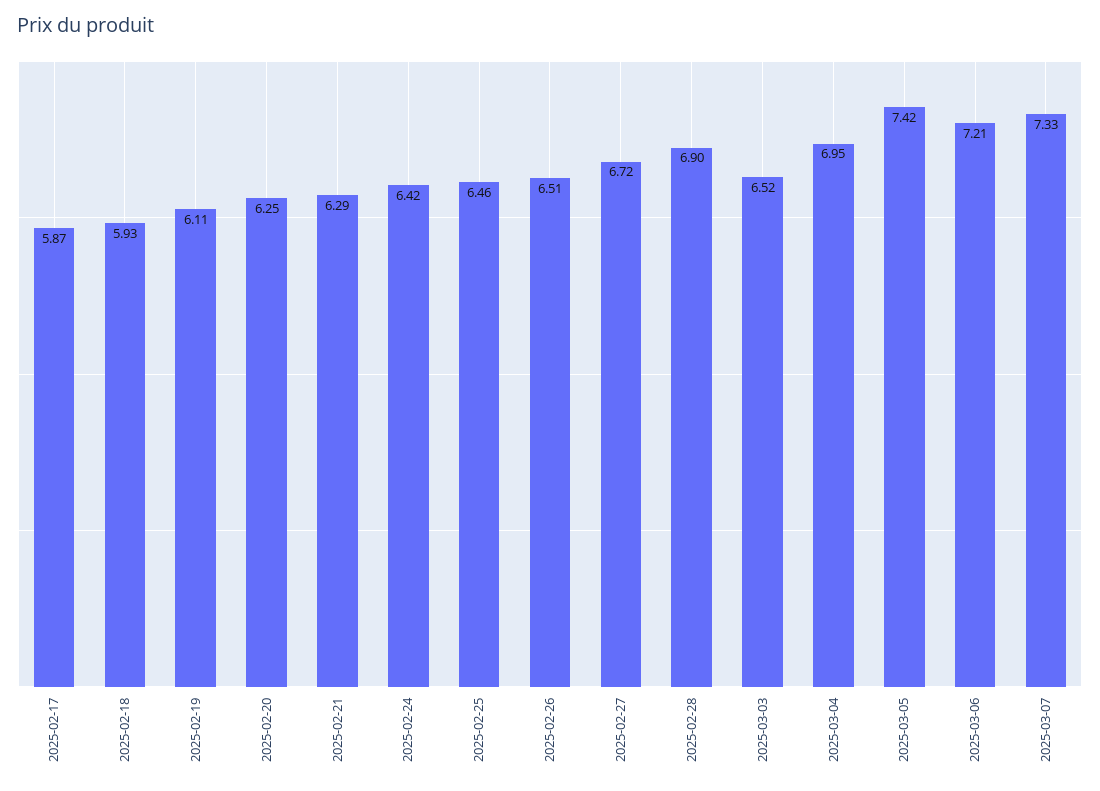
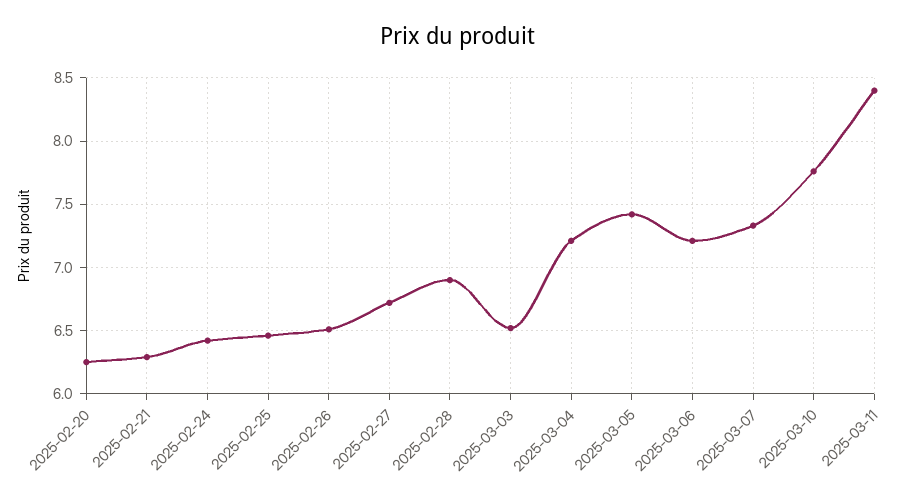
2025-02-17: 5.87 -> none
2025-02-18: 5.93 -> none
2025-02-19: 6.11 -> none
2025-03-04: 6.95 -> 7.2
2025-03-10: none -> 7.75
2025-03-11: none -> 8.4

